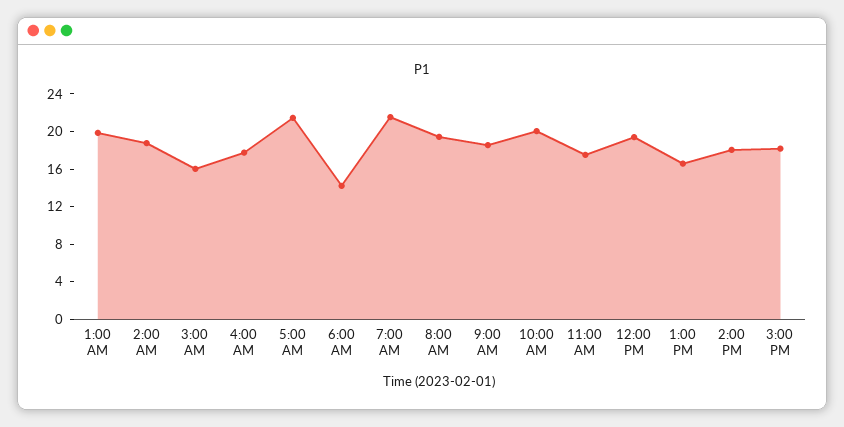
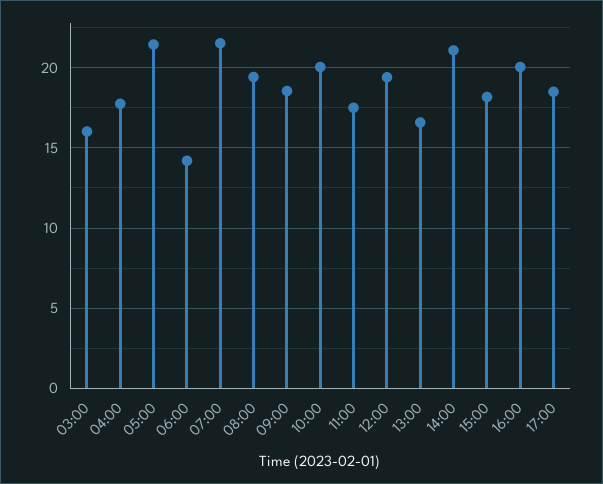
1:00 AM: 20 -> none
2:00 AM: 19 -> none
2:00 PM: 18 -> 21
16:00: none -> 20
17:00: none -> 18.5

